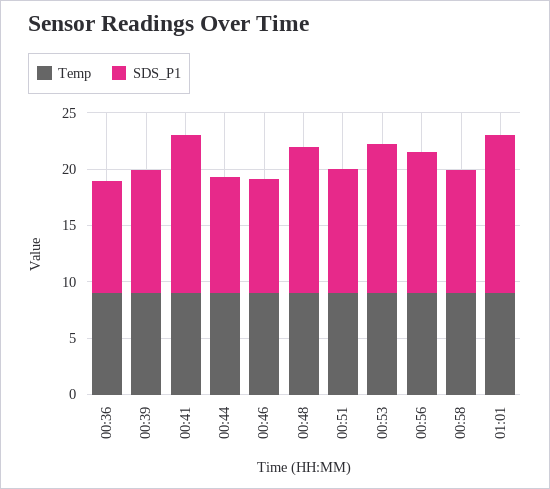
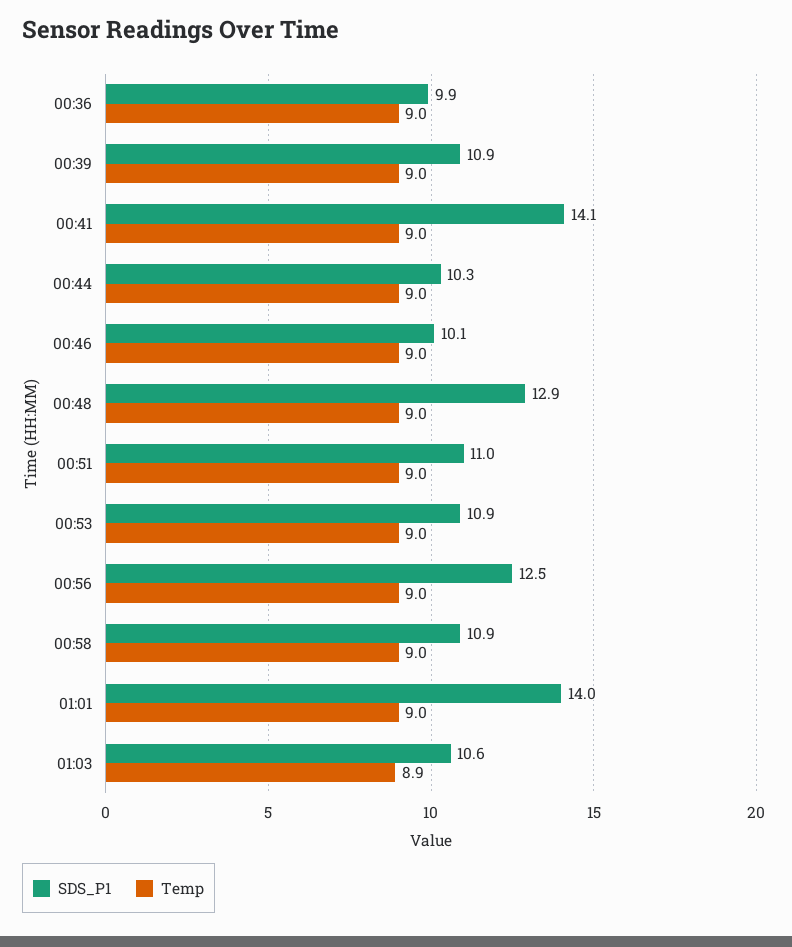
SDS_P1, 00:53: 13 -> 10.9
SDS_P1, 01:03: none -> 10.6
Temp, 01:03: none -> 8.9

